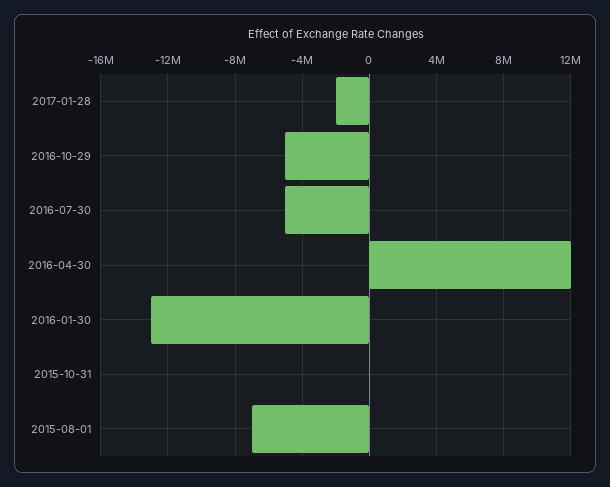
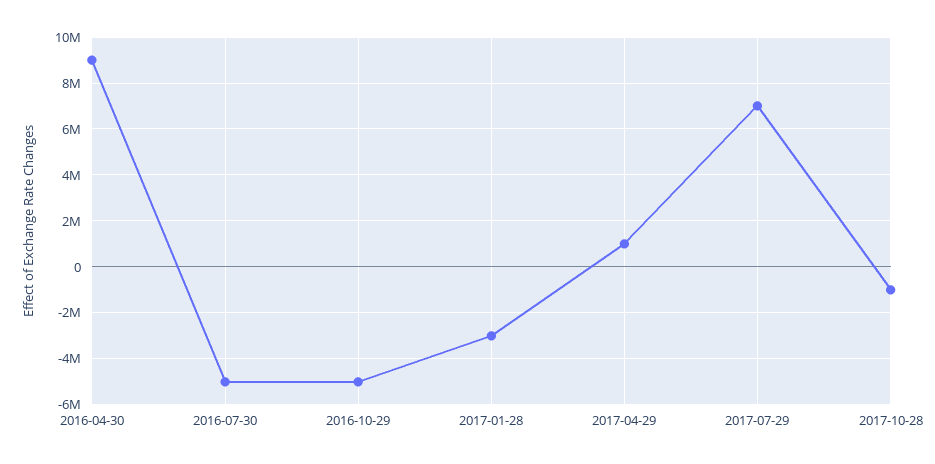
2017-01-28: -2000000 -> -3000000
2016-04-30: 12000000 -> 9000000
2016-01-30: -13000000 -> none
2015-10-31: 0 -> none
2015-08-01: -7000000 -> none
2017-04-29: none -> 1000000
2017-07-29: none -> 7000000
2017-10-28: none -> -1000000

